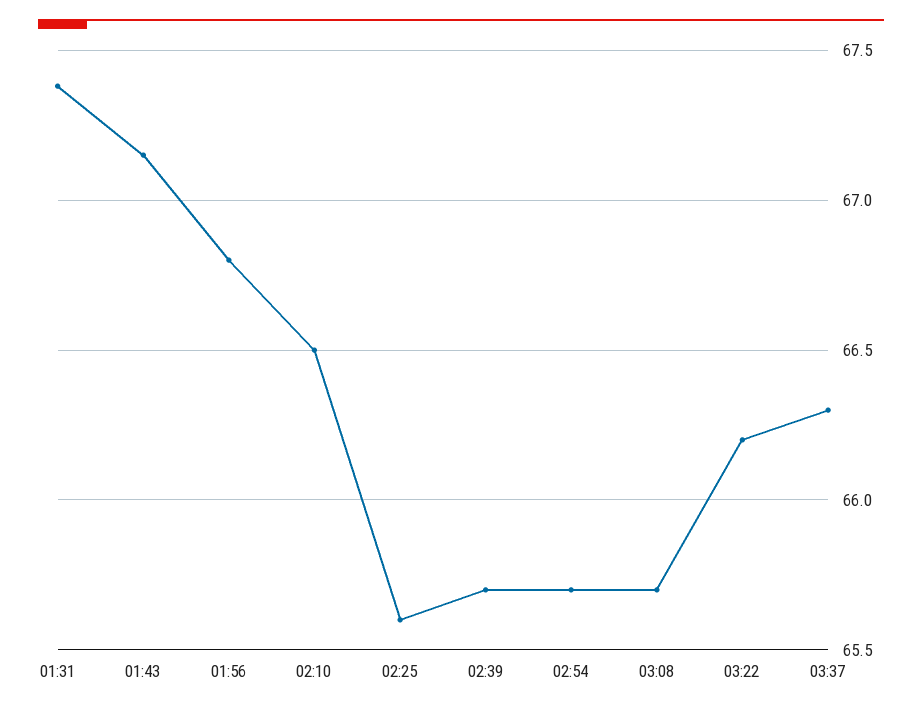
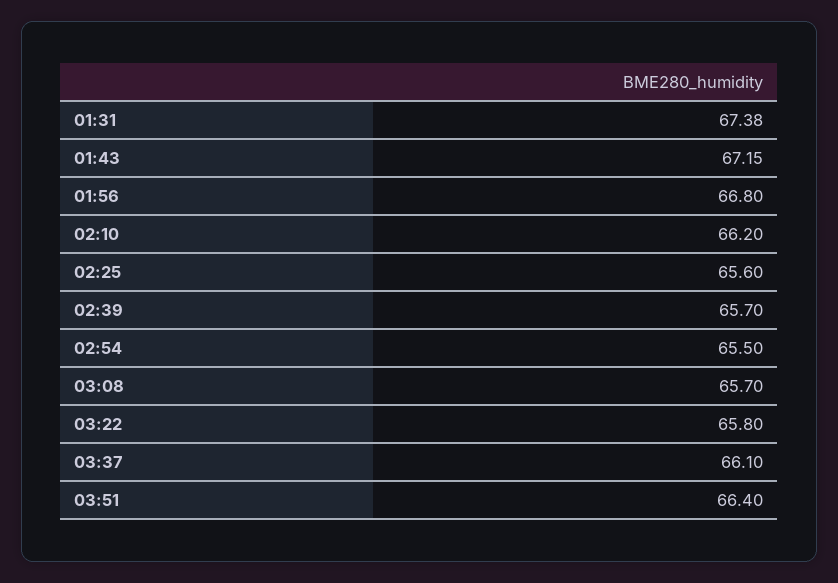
02:10: 66.5 -> 66.2
02:54: 65.7 -> 65.5
03:22: 66.2 -> 65.8
03:37: 66.3 -> 66.1
03:51: none -> 66.4

